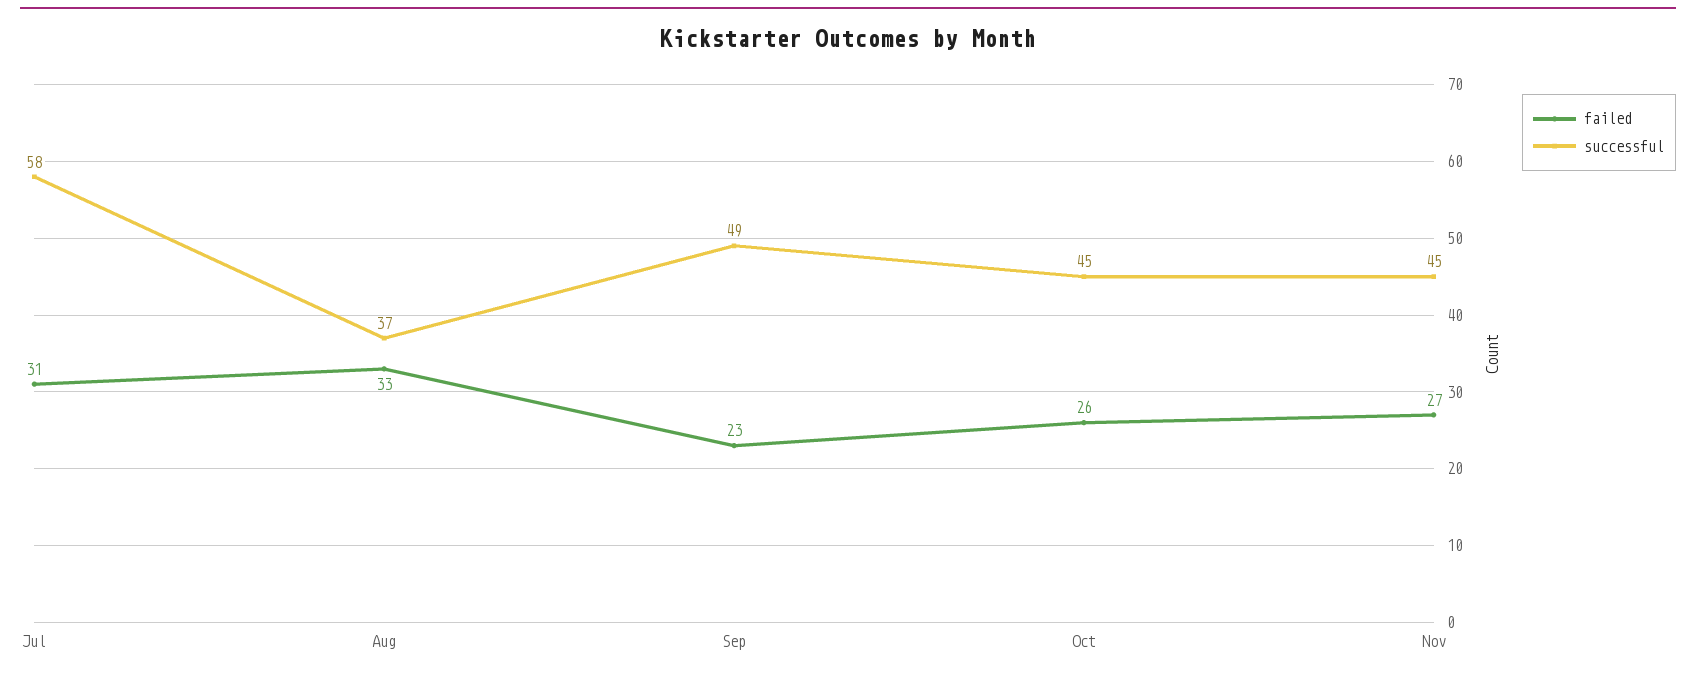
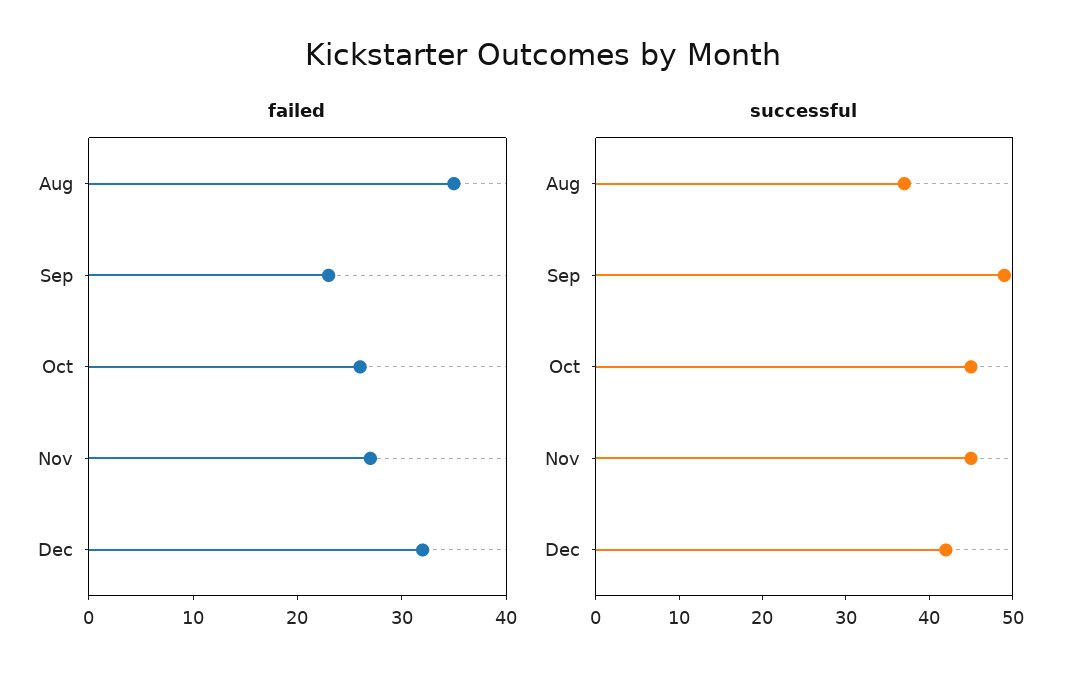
failed, Jul: 31 -> none
successful, Jul: 58 -> none
failed, Aug: 33 -> 35
failed, Dec: none -> 32
successful, Dec: none -> 42

